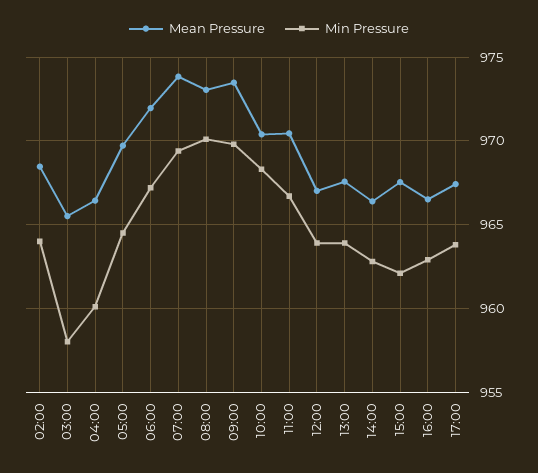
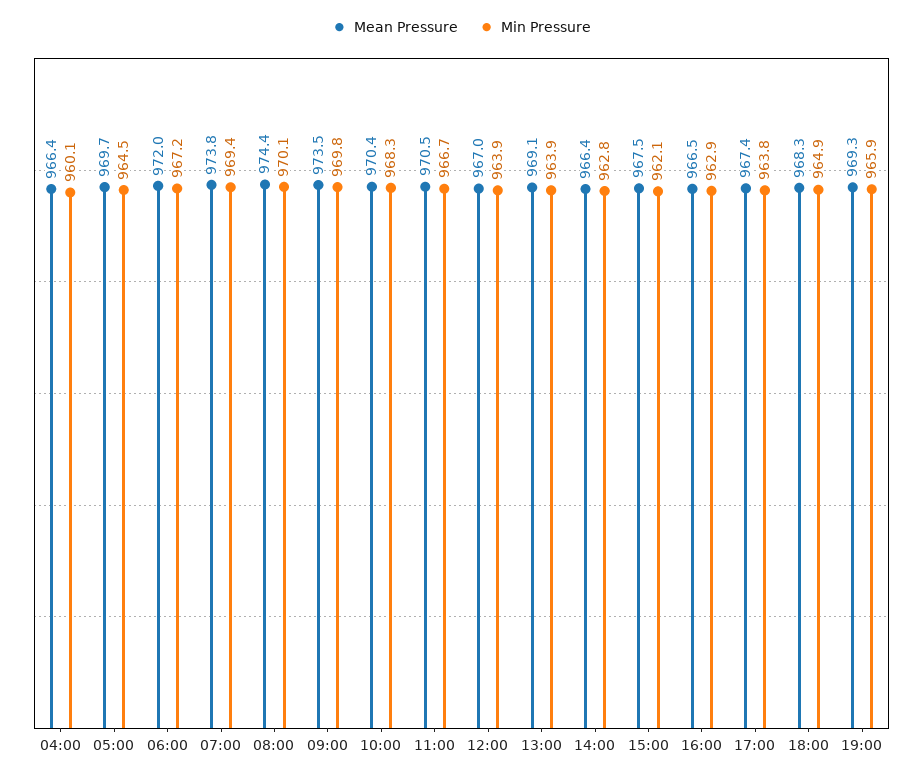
Mean Pressure, 02:00: 968.5 -> none
Min Pressure, 02:00: 964 -> none
Mean Pressure, 03:00: 965.5 -> none
Min Pressure, 03:00: 958 -> none
Mean Pressure, 08:00: 973 -> 974.4
Mean Pressure, 13:00: 967.5 -> 969.1
Mean Pressure, 18:00: none -> 968.3
Min Pressure, 18:00: none -> 964.9
Mean Pressure, 19:00: none -> 969.3
Min Pressure, 19:00: none -> 965.9

